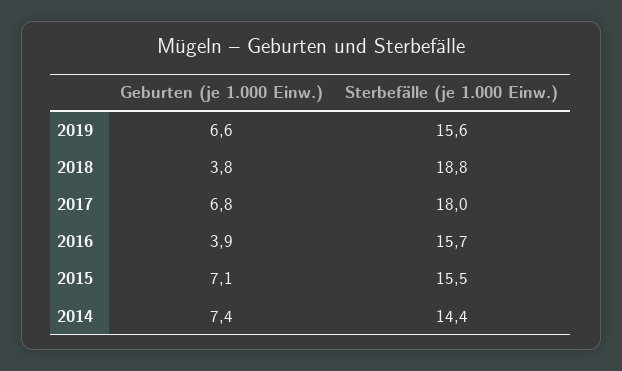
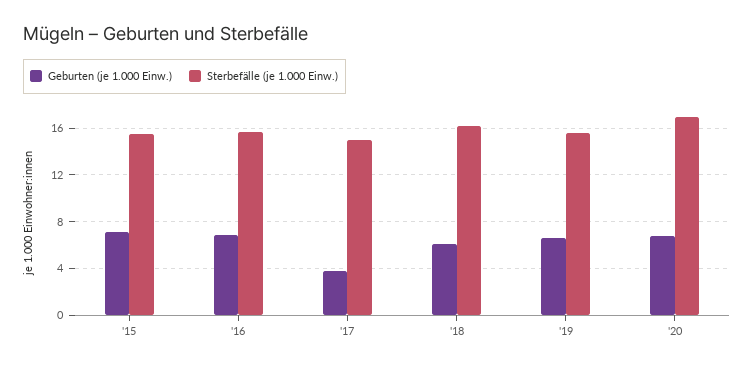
Geburten (je 1.000 Einw.), 2018: 3.8 -> 6
Sterbefälle (je 1.000 Einw.), 2018: 18.8 -> 16
Geburten (je 1.000 Einw.), 2017: 6.8 -> 4
Sterbefälle (je 1.000 Einw.), 2017: 18 -> 15
Geburten (je 1.000 Einw.), 2016: 3.9 -> 7
Geburten (je 1.000 Einw.), 2014: 7.4 -> none
Sterbefälle (je 1.000 Einw.), 2014: 14.4 -> none
Geburten (je 1.000 Einw.), '20: none -> 7
Sterbefälle (je 1.000 Einw.), '20: none -> 17

